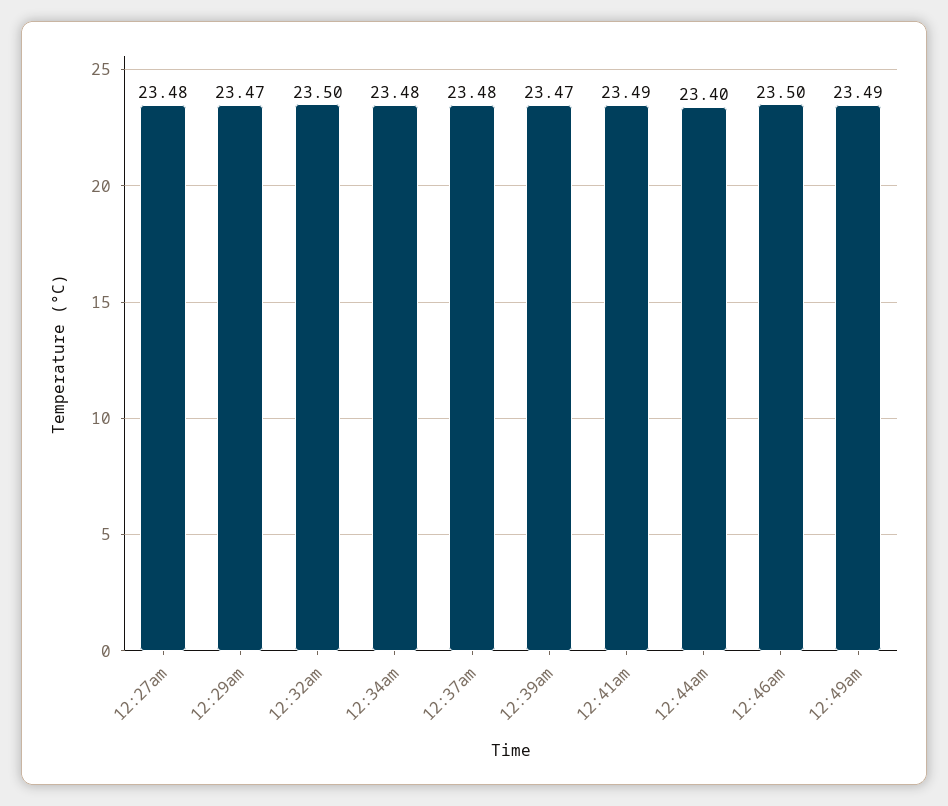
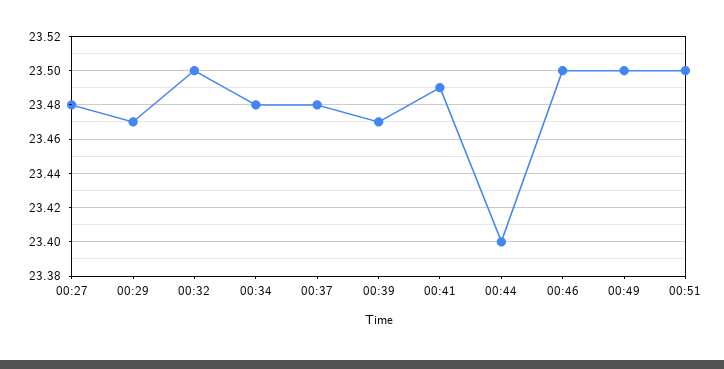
12:49am: 23.49 -> 23.5
00:51: none -> 23.5

